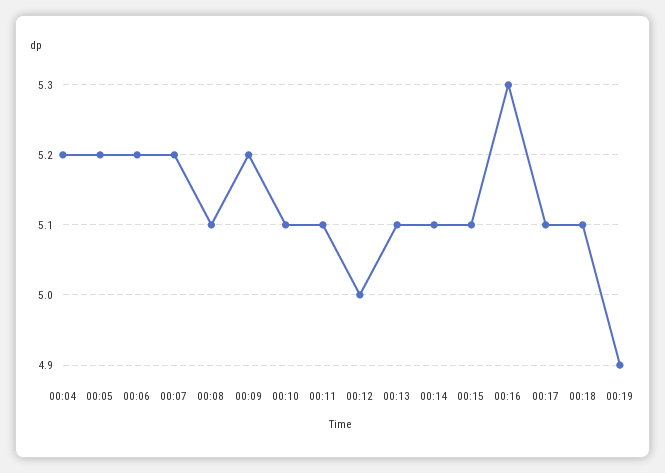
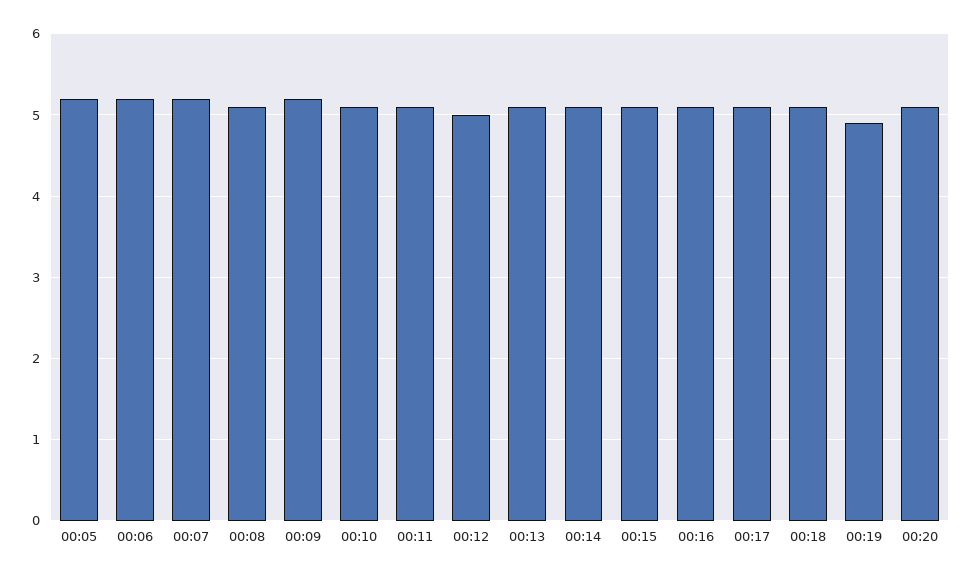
00:04: 5.2 -> none
00:16: 5.3 -> 5.1
00:20: none -> 5.1

